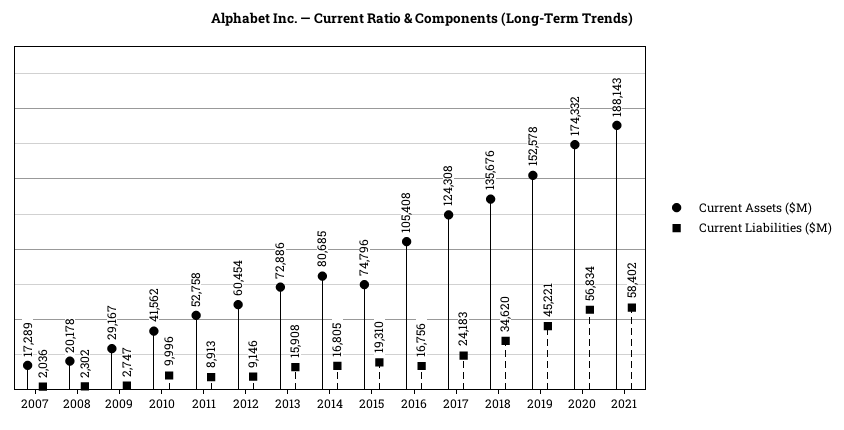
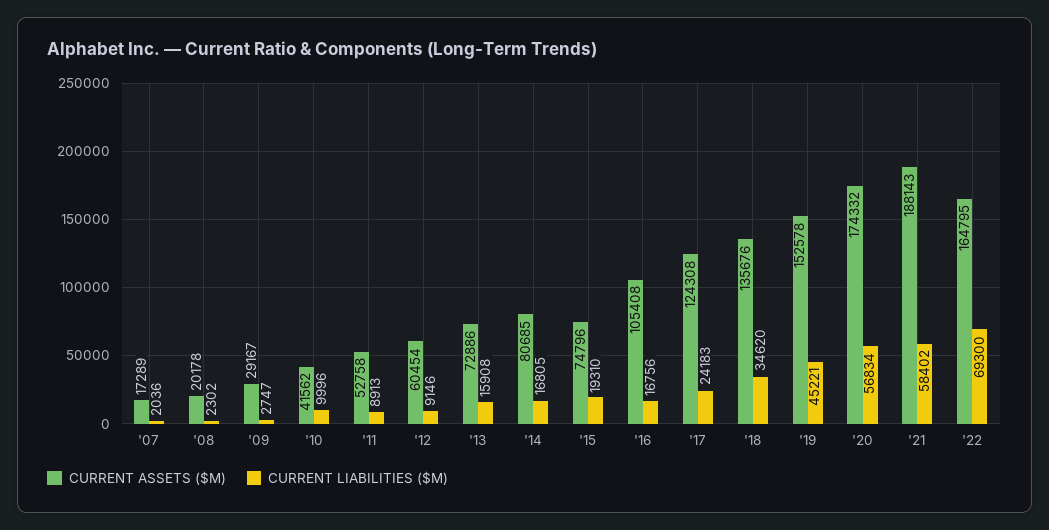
Current Assets ($M), '22: none -> 164795
Current Liabilities ($M), '22: none -> 69300

